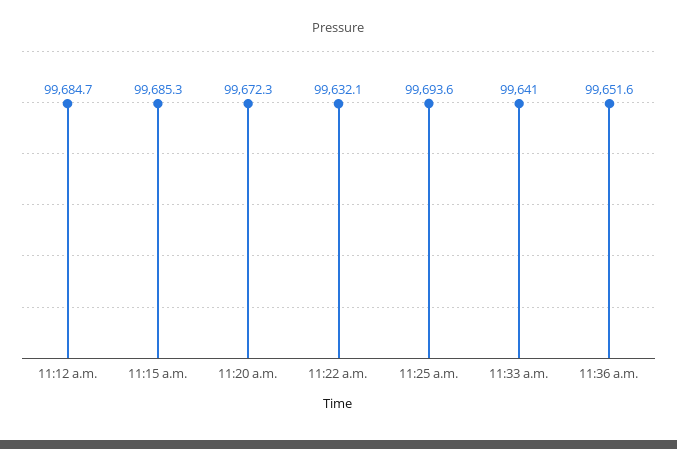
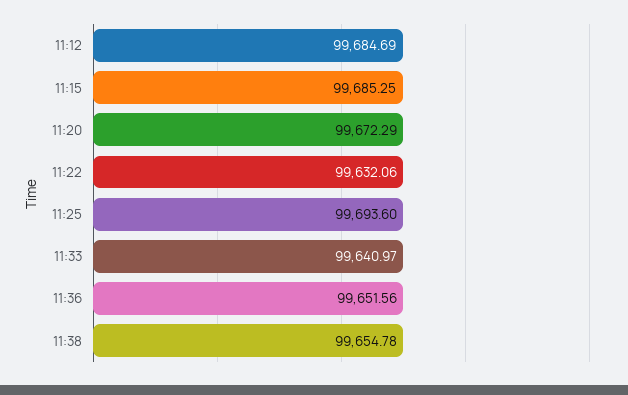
11:38: none -> 99654.78

